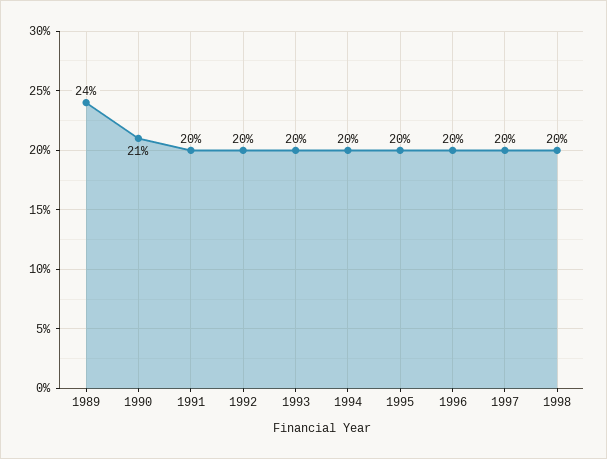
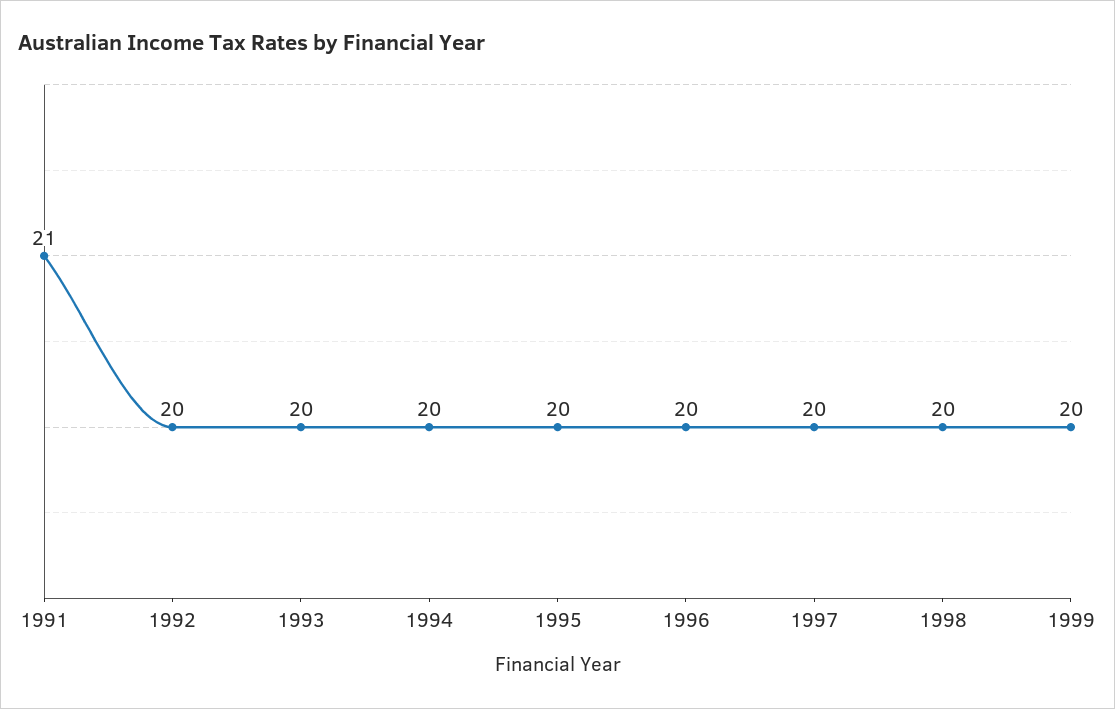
1989: 24 -> none
1990: 21 -> none
1991: 20 -> 21
1999: none -> 20

